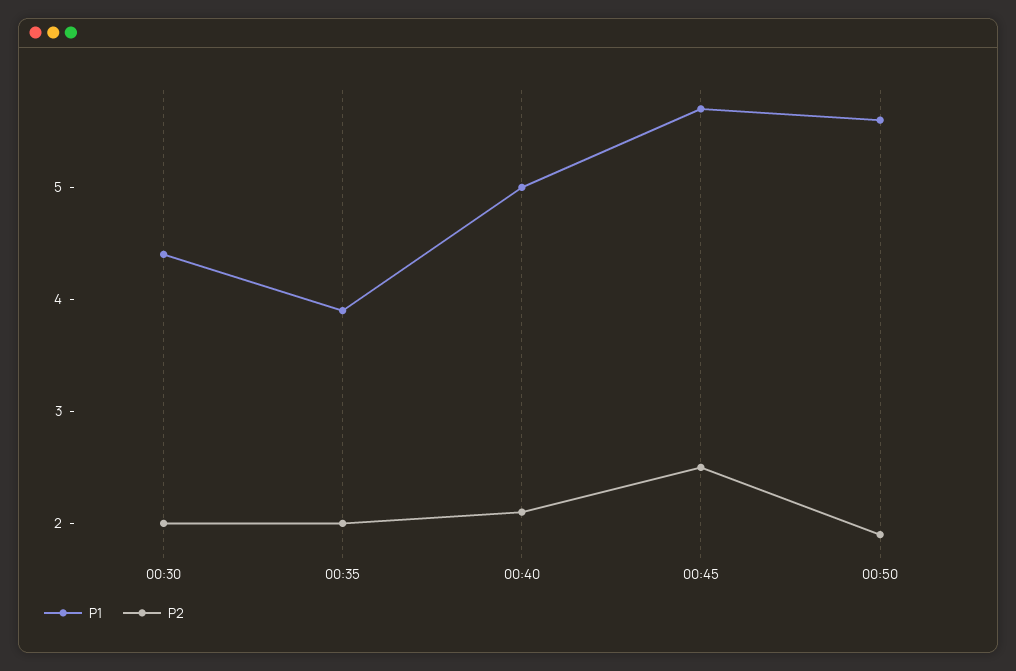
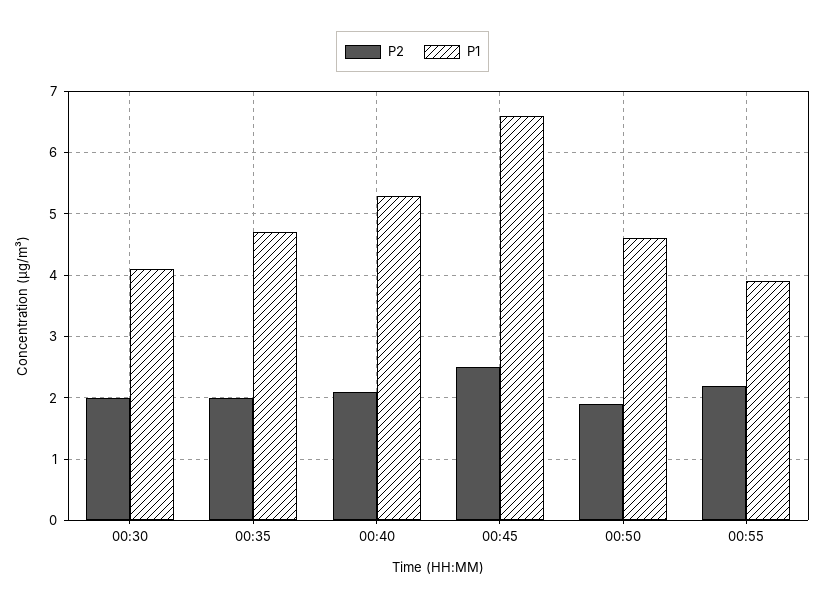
P1, 00:30: 4.4 -> 4.1
P1, 00:35: 3.9 -> 4.7
P1, 00:40: 5 -> 5.3
P1, 00:45: 5.7 -> 6.6
P1, 00:50: 5.6 -> 4.6
P2, 00:55: none -> 2.2
P1, 00:55: none -> 3.9

